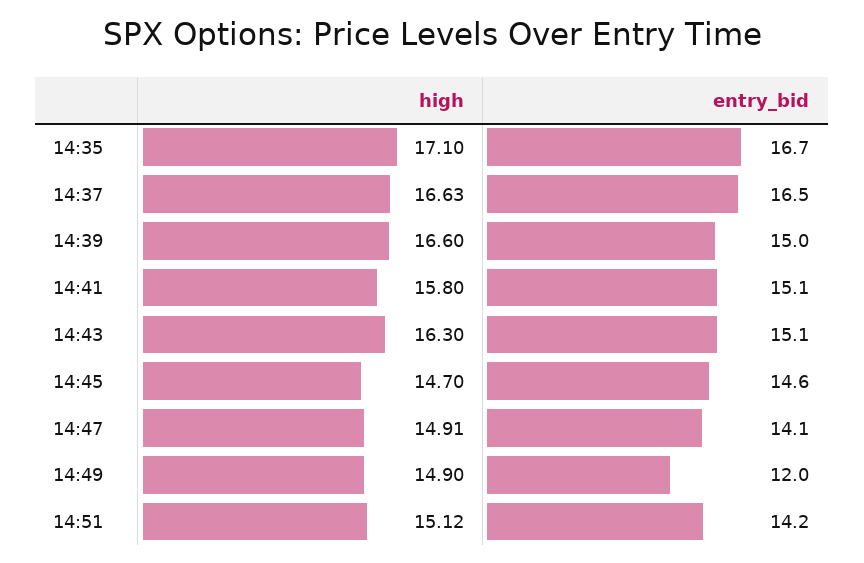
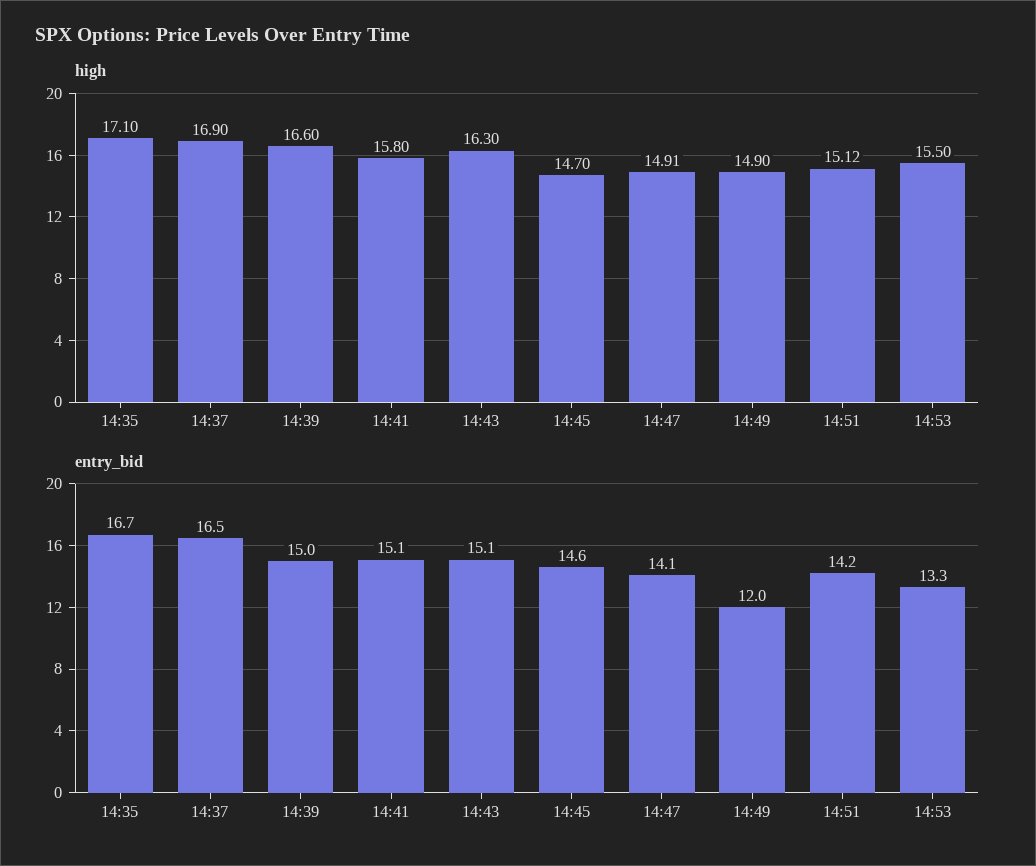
high, 14:37: 16.63 -> 16.9
high, 14:53: none -> 15.5
entry_bid, 14:53: none -> 13.3

